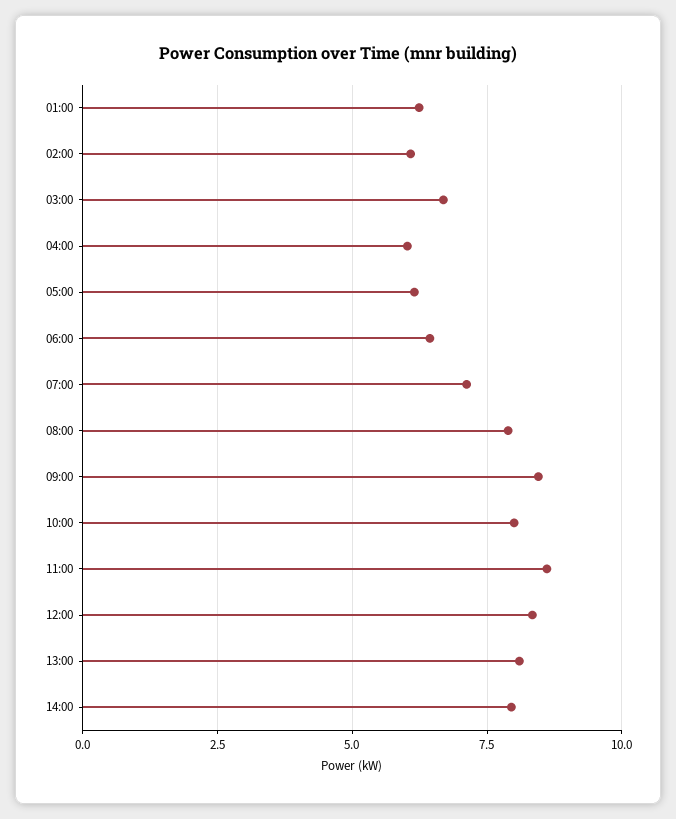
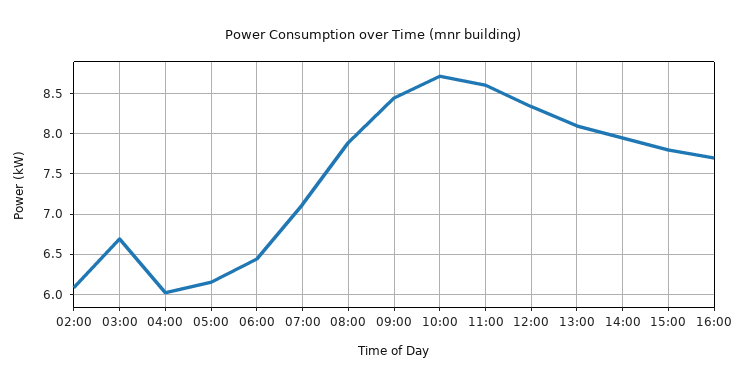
01:00: 6.25 -> none
10:00: 8 -> 8.7
15:00: none -> 7.8
16:00: none -> 7.7

